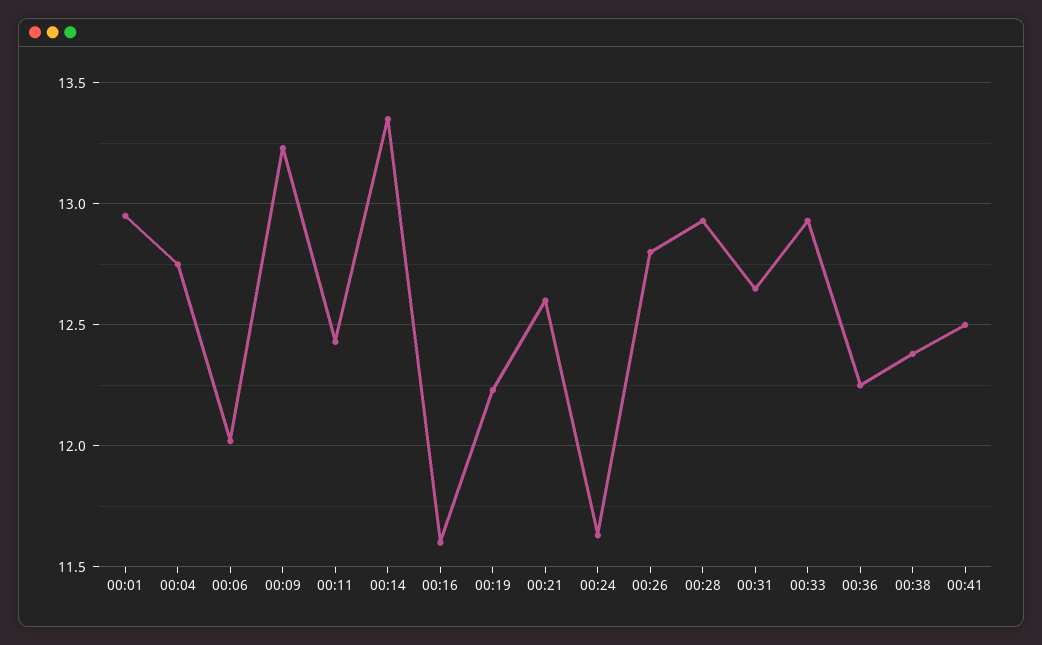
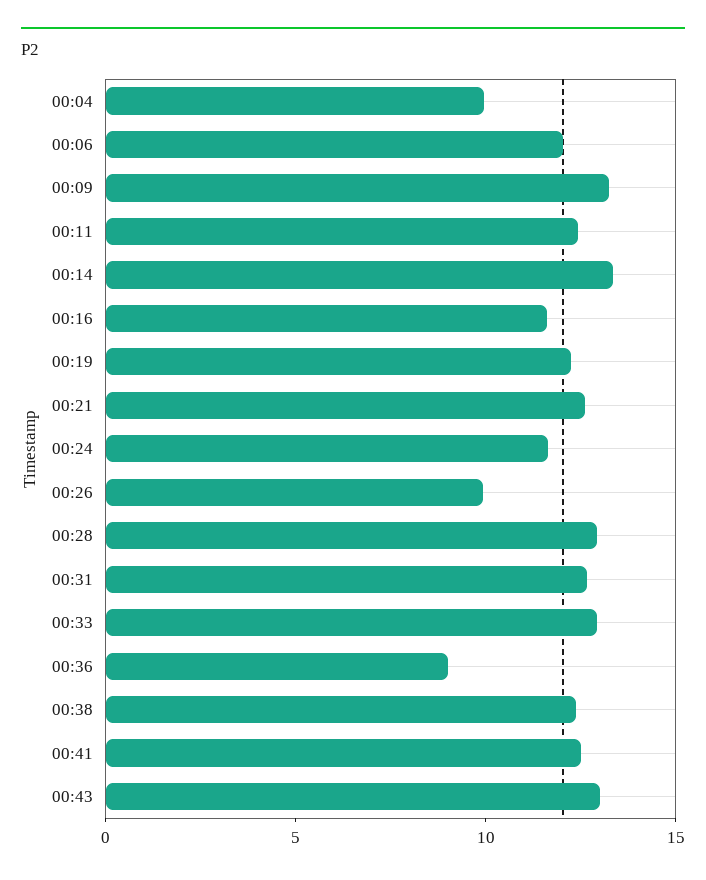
00:01: 12.95 -> none
00:04: 12.75 -> 10
00:26: 12.8 -> 10
00:36: 12.25 -> 9
00:43: none -> 13

